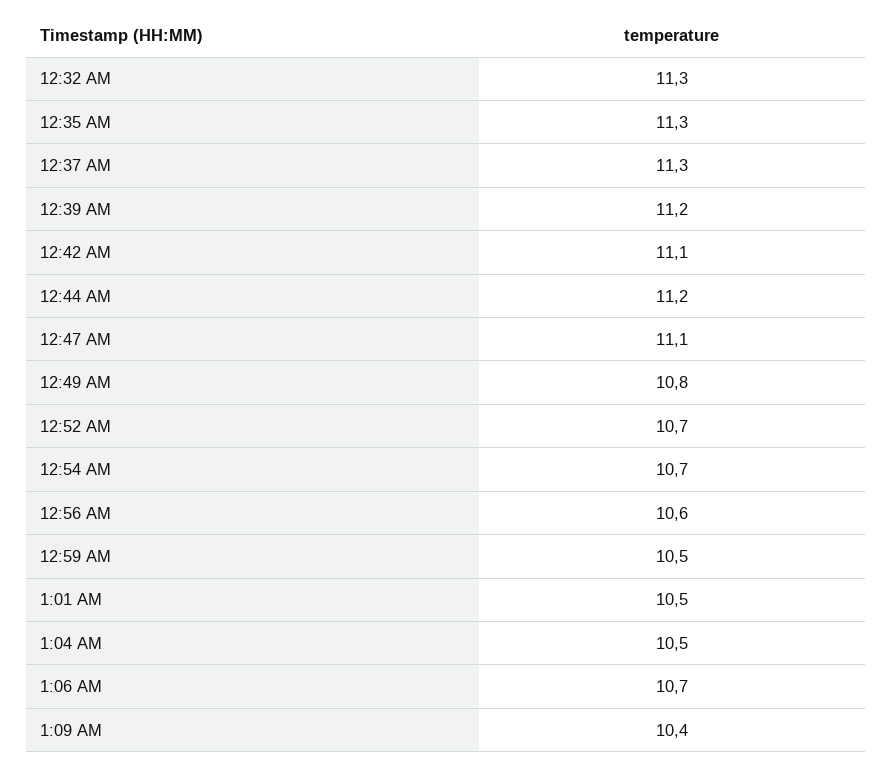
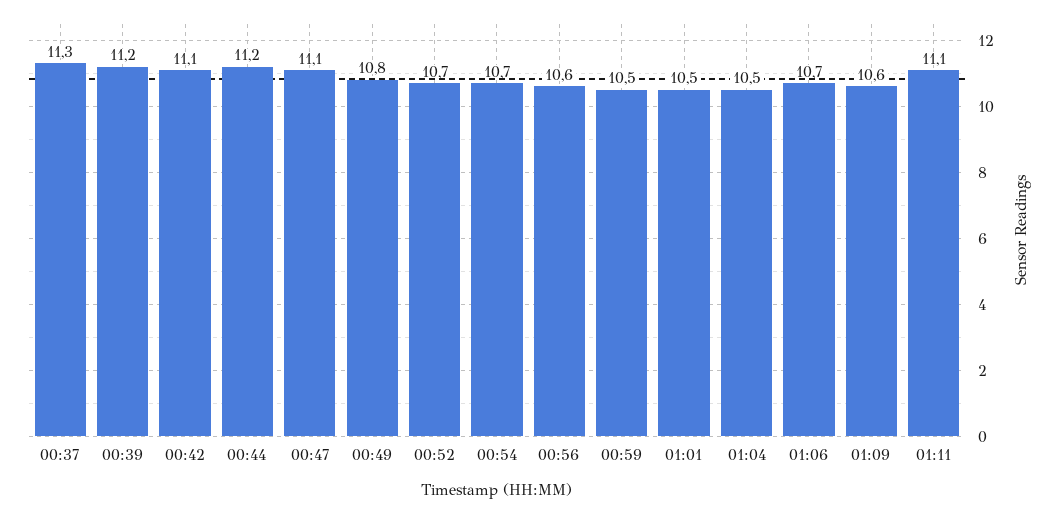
12:32 AM: 11.3 -> none
12:35 AM: 11.3 -> none
1:09 AM: 10.4 -> 10.6
01:11: none -> 11.1

